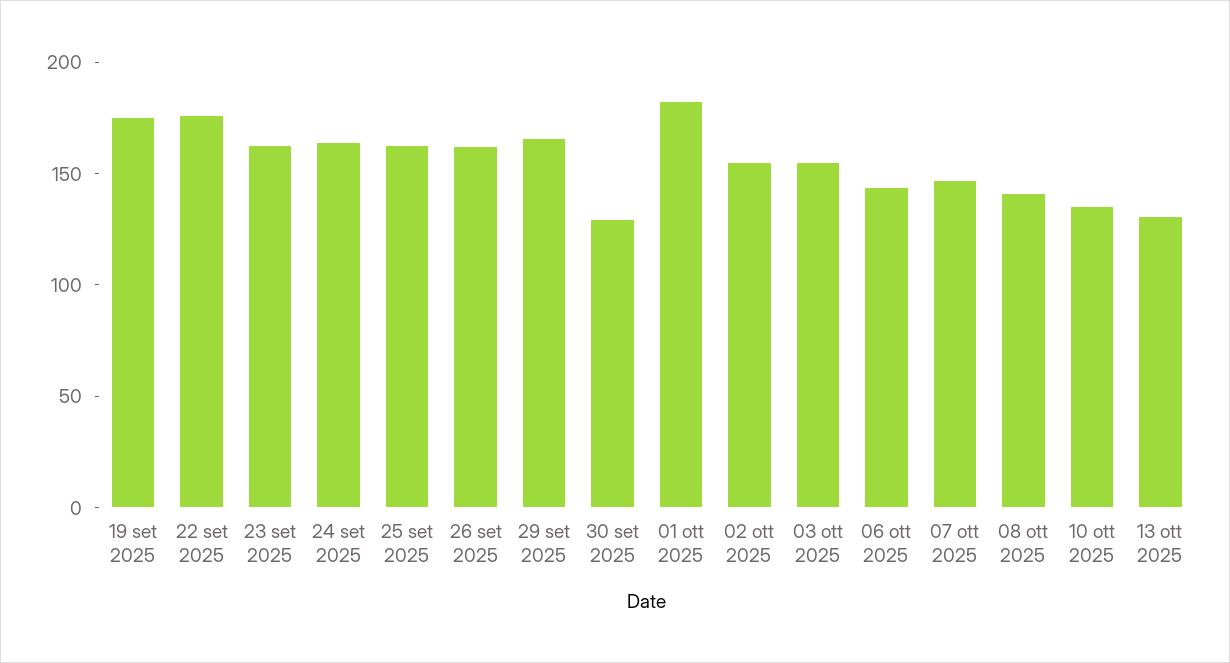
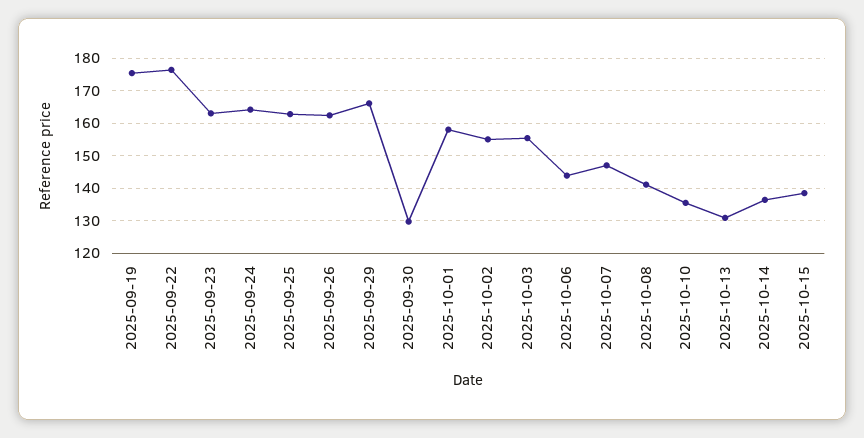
01 ott 2025: 180 -> 158
2025-10-14: none -> 136
2025-10-15: none -> 138

